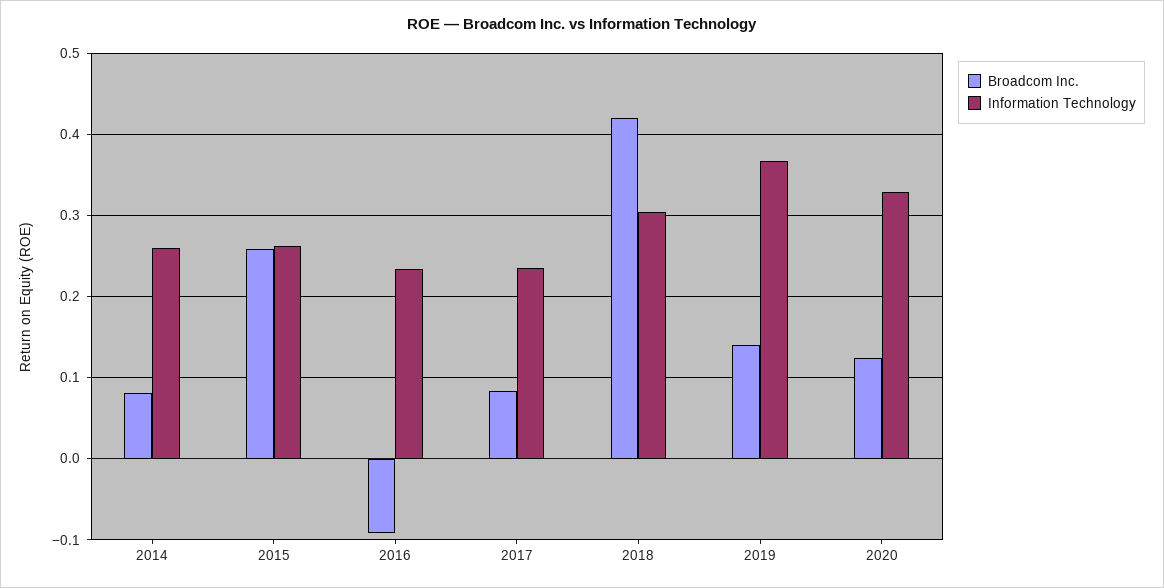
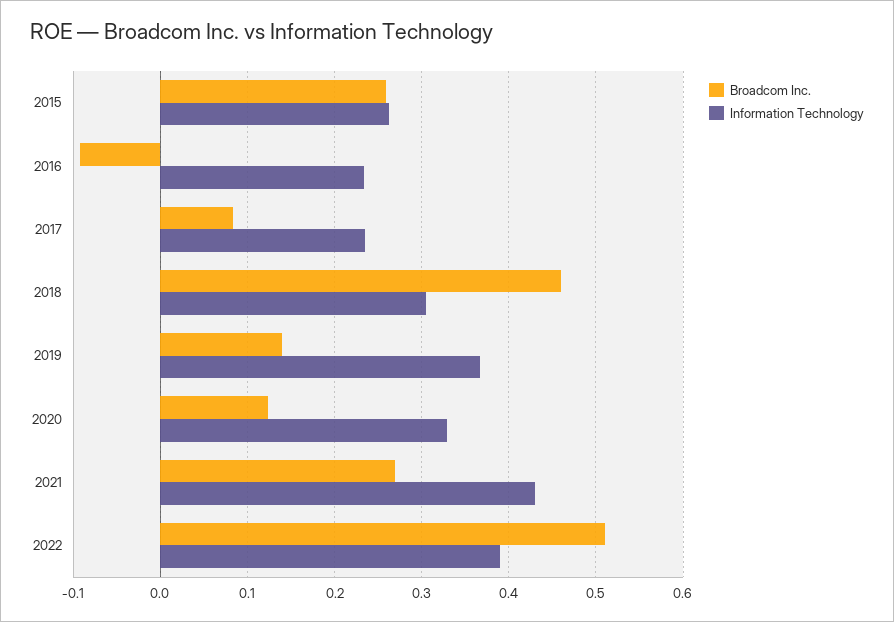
Broadcom Inc., 2014: 0.08 -> none
Information Technology, 2014: 0.26 -> none
Broadcom Inc., 2018: 0.42 -> 0.46
Broadcom Inc., 2021: none -> 0.27
Information Technology, 2021: none -> 0.43
Broadcom Inc., 2022: none -> 0.51
Information Technology, 2022: none -> 0.39

